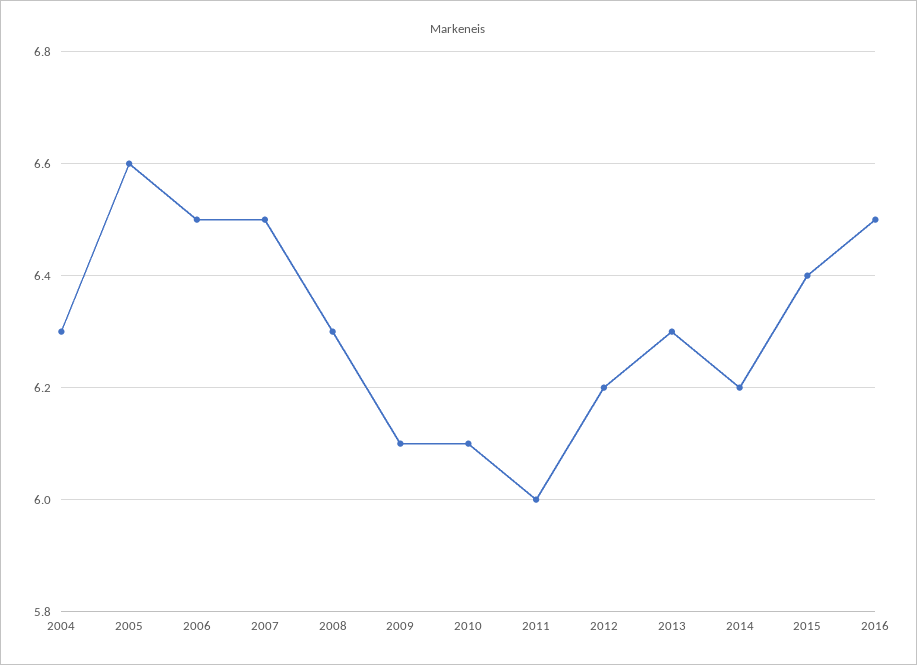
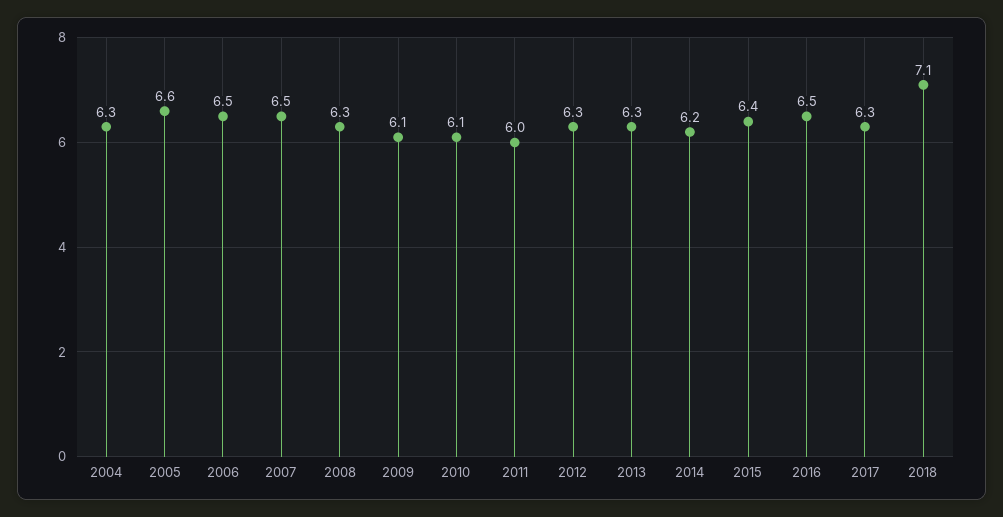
2012: 6.2 -> 6.3
2017: none -> 6.3
2018: none -> 7.1

